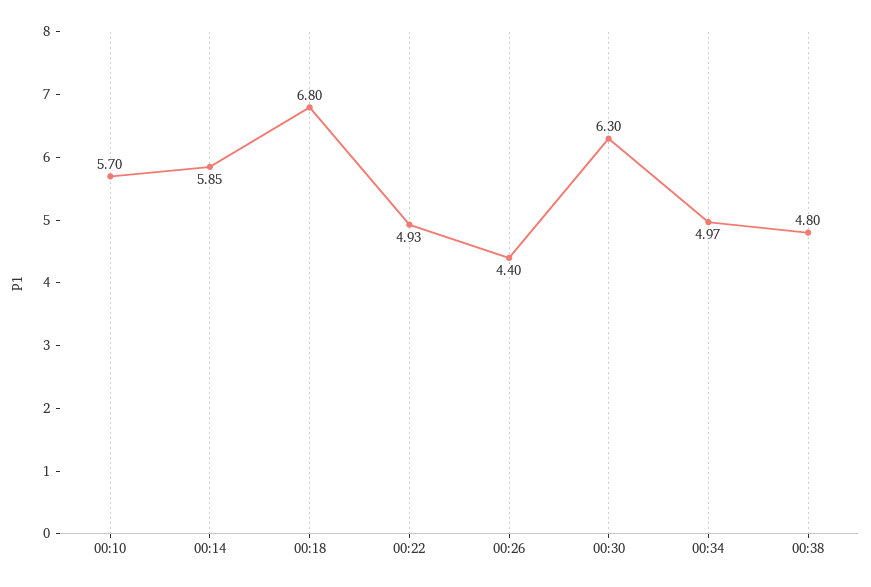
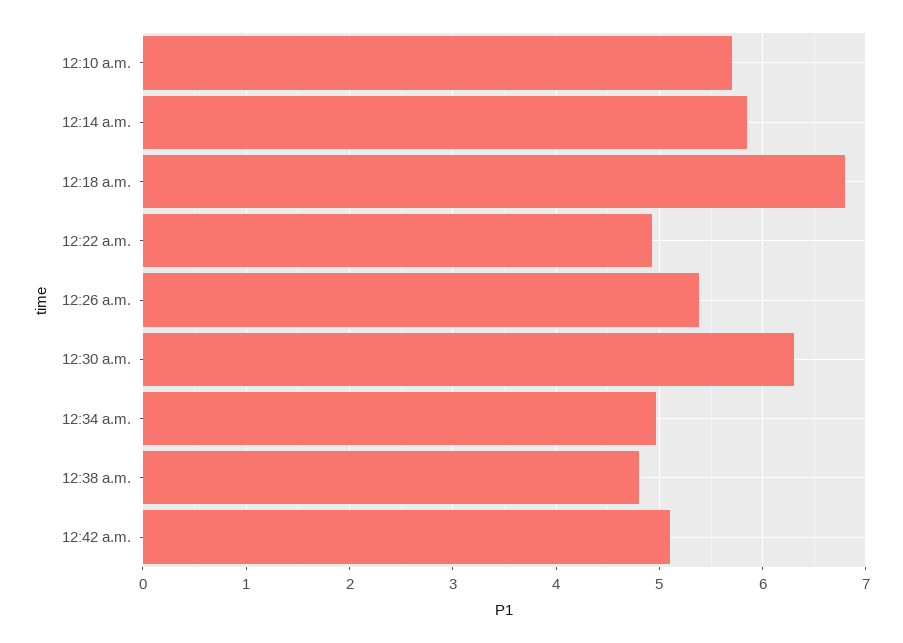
00:26: 4.4 -> 5.4
12:42 a.m.: none -> 5.1

